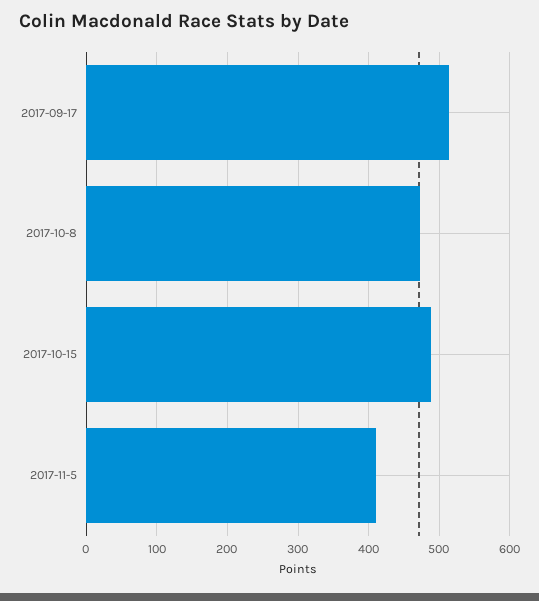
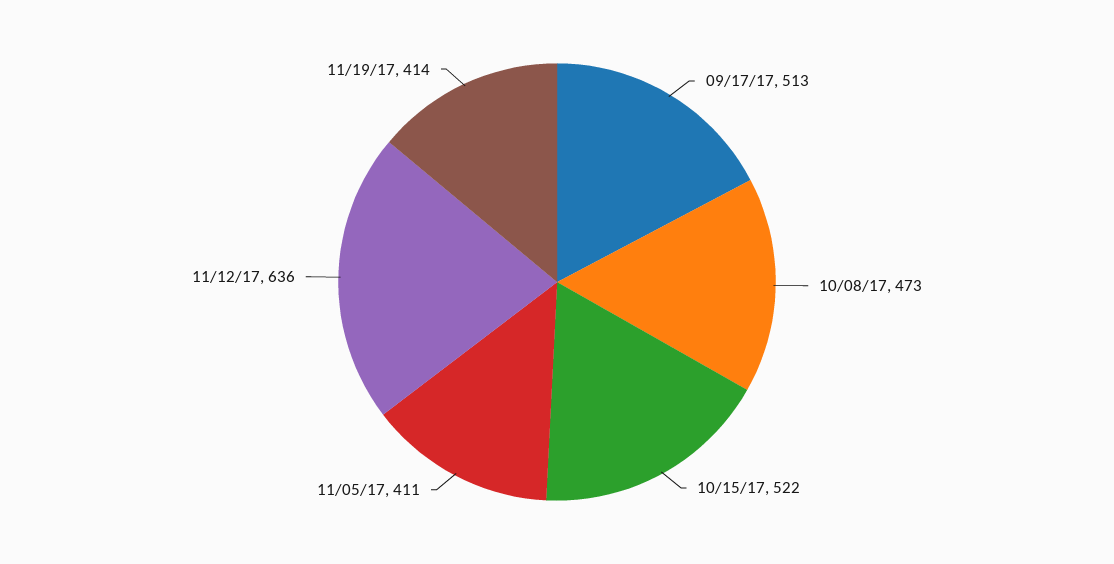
2017-10-15: 490 -> 522
11/12/17: none -> 636
11/19/17: none -> 414

